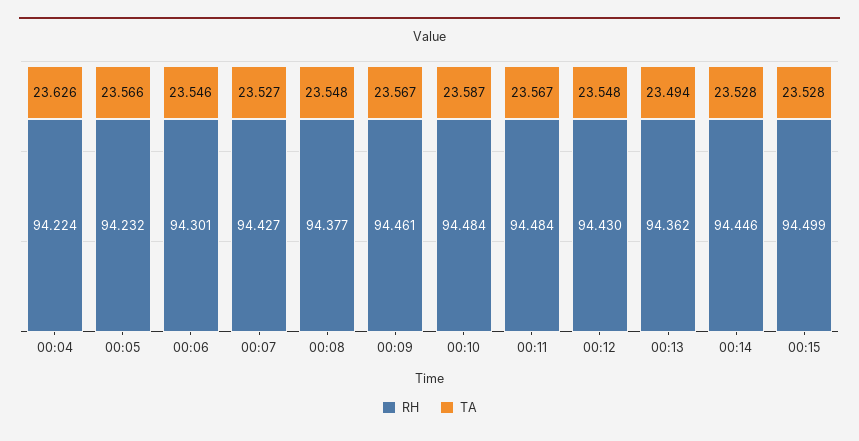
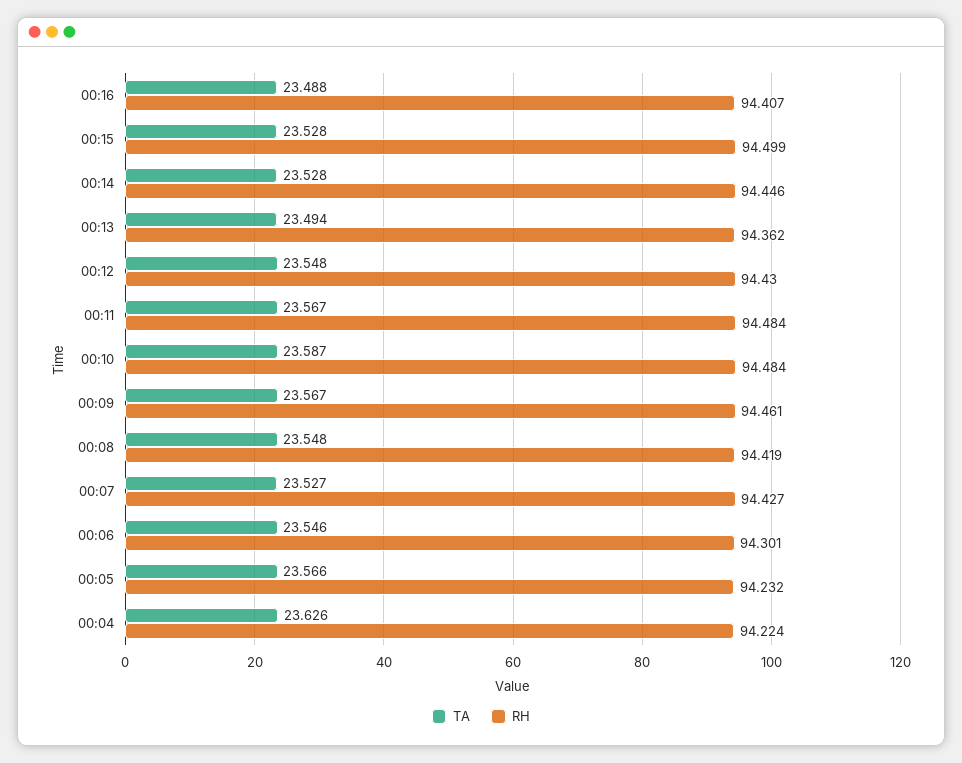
RH, 00:08: 94.377 -> 94.419
TA, 00:16: none -> 23.488
RH, 00:16: none -> 94.407

